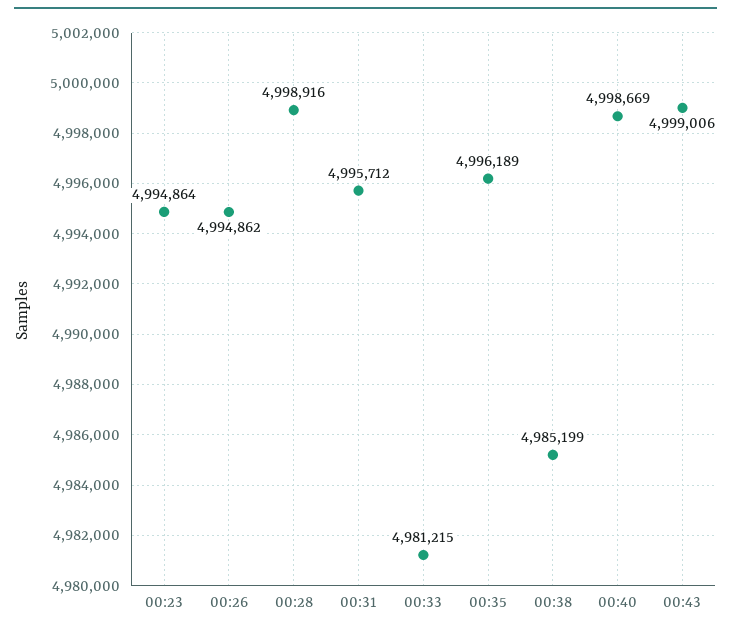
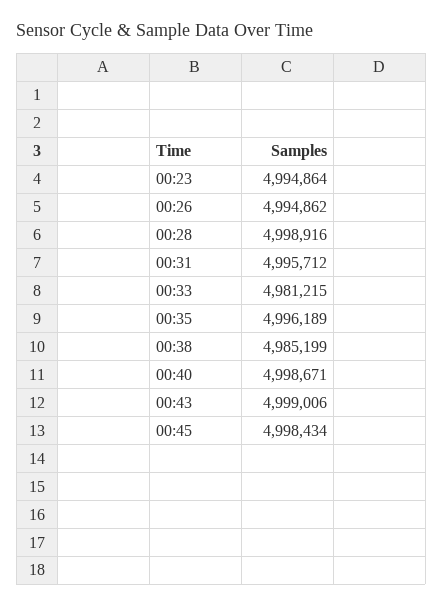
00:40: 4998669 -> 4998671
00:45: none -> 4998434

